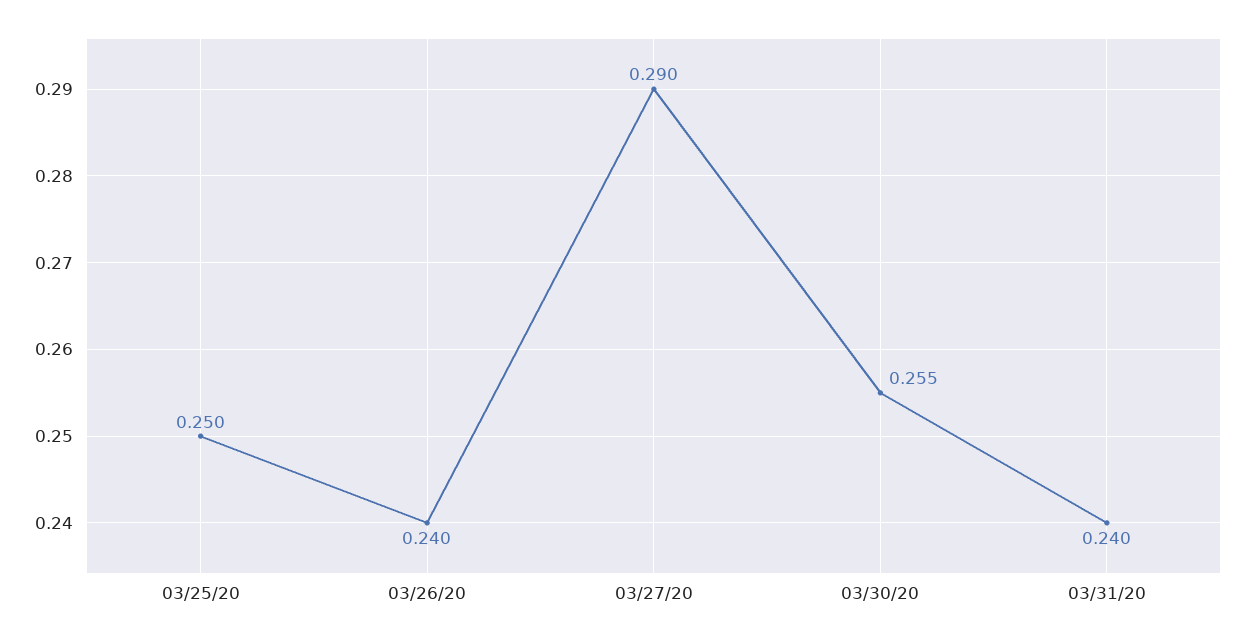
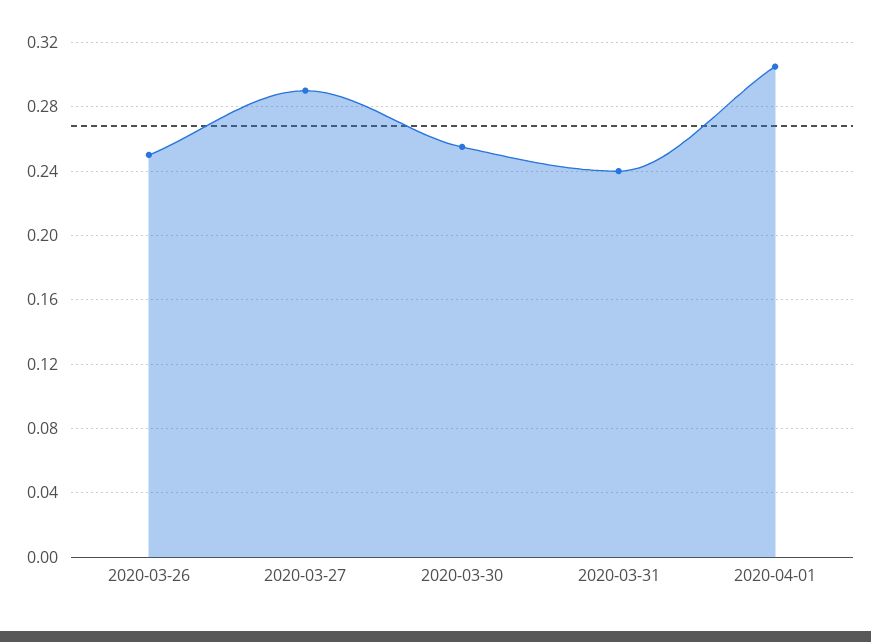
03/25/20: 0.25 -> none
03/26/20: 0.24 -> 0.25
2020-04-01: none -> 0.305

